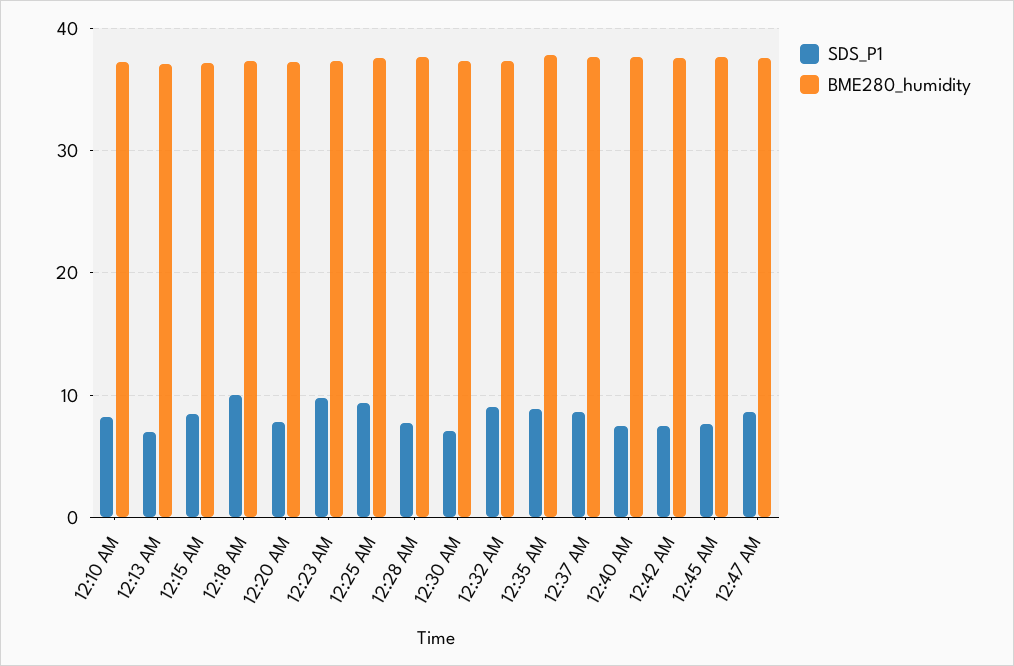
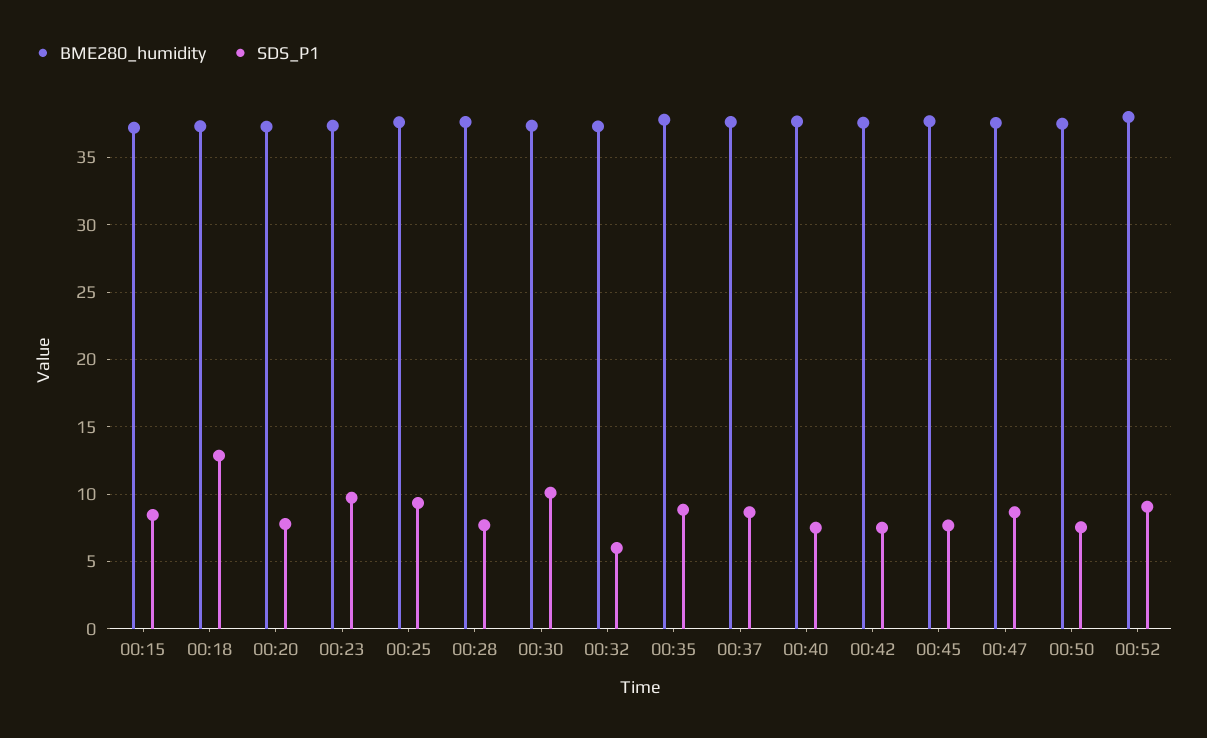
SDS_P1, 12:10 AM: 8 -> none
BME280_humidity, 12:10 AM: 37 -> none
SDS_P1, 12:13 AM: 7 -> none
BME280_humidity, 12:13 AM: 37 -> none
SDS_P1, 12:18 AM: 10 -> 13
SDS_P1, 12:30 AM: 7 -> 10
SDS_P1, 12:32 AM: 9 -> 6
BME280_humidity, 00:50: none -> 37.5
SDS_P1, 00:50: none -> 7.5
BME280_humidity, 00:52: none -> 38
SDS_P1, 00:52: none -> 9

